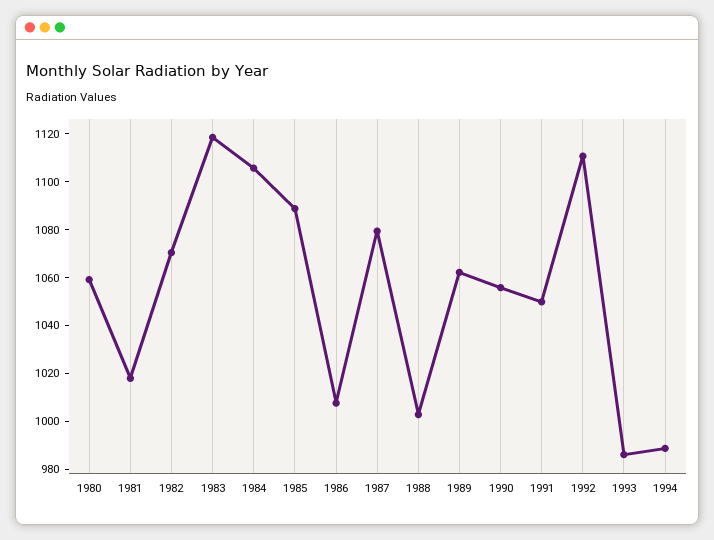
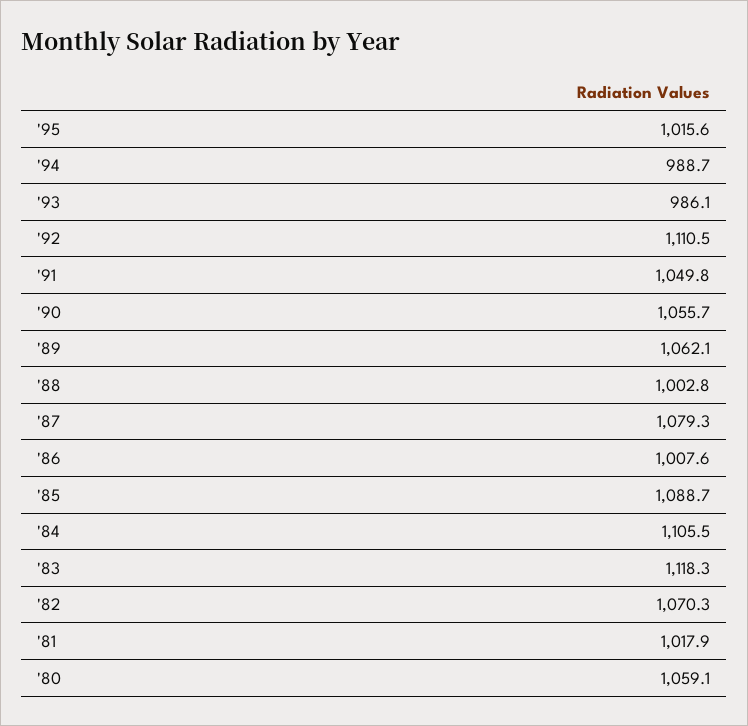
'95: none -> 1015.6

